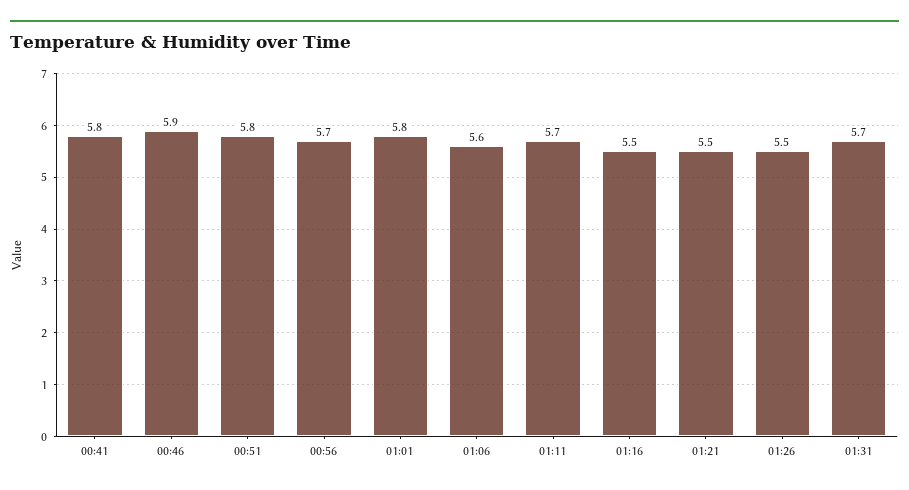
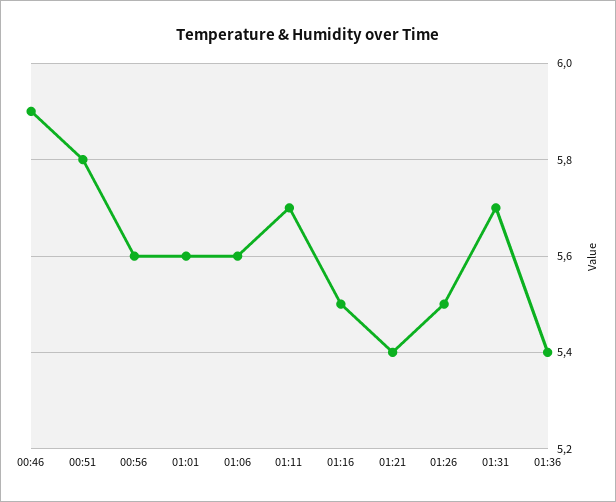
00:41: 5.8 -> none
00:56: 5.7 -> 5.6
01:01: 5.8 -> 5.6
01:21: 5.5 -> 5.4
01:36: none -> 5.4

